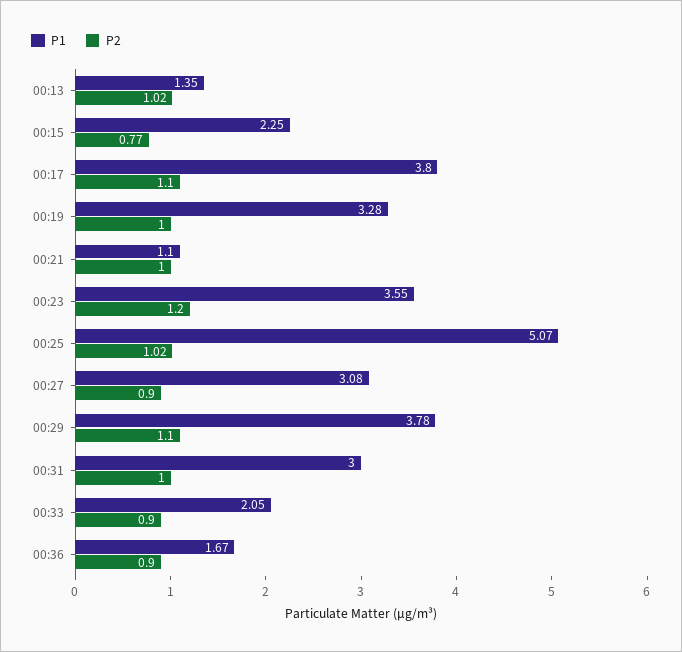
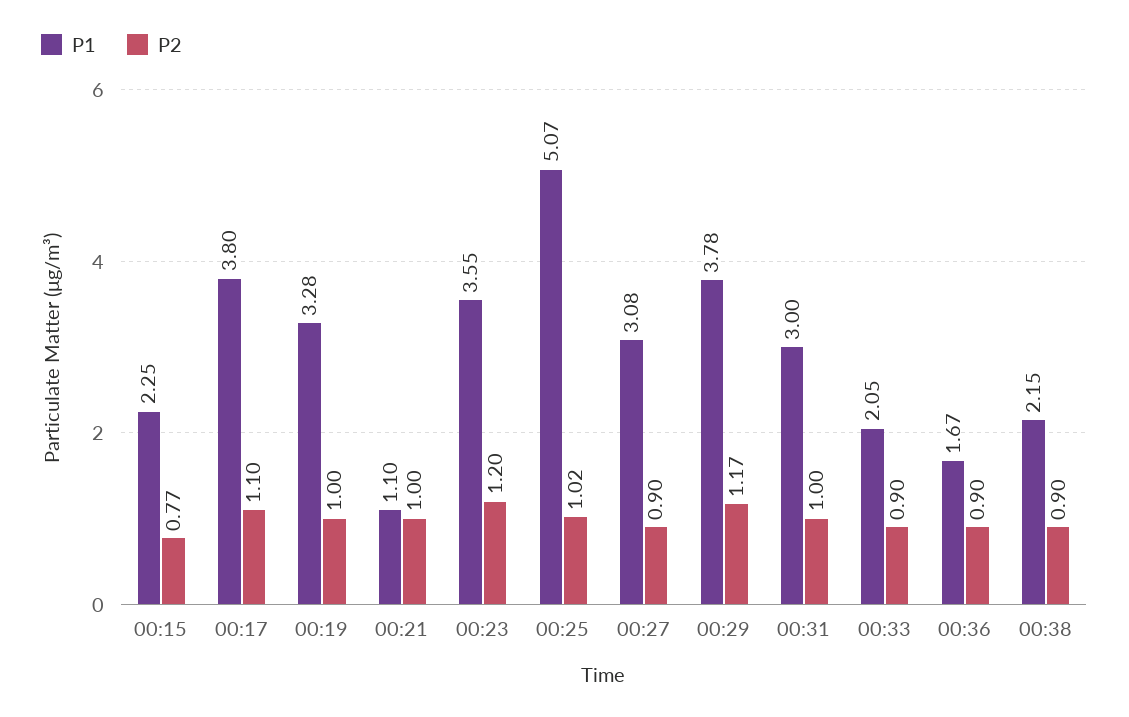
P1, 00:13: 1.35 -> none
P2, 00:13: 1.02 -> none
P2, 00:29: 1.1 -> 1.17
P1, 00:38: none -> 2.15
P2, 00:38: none -> 0.9

